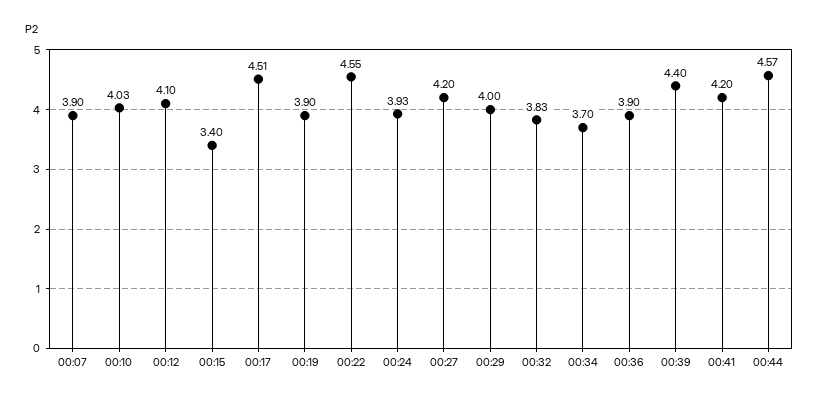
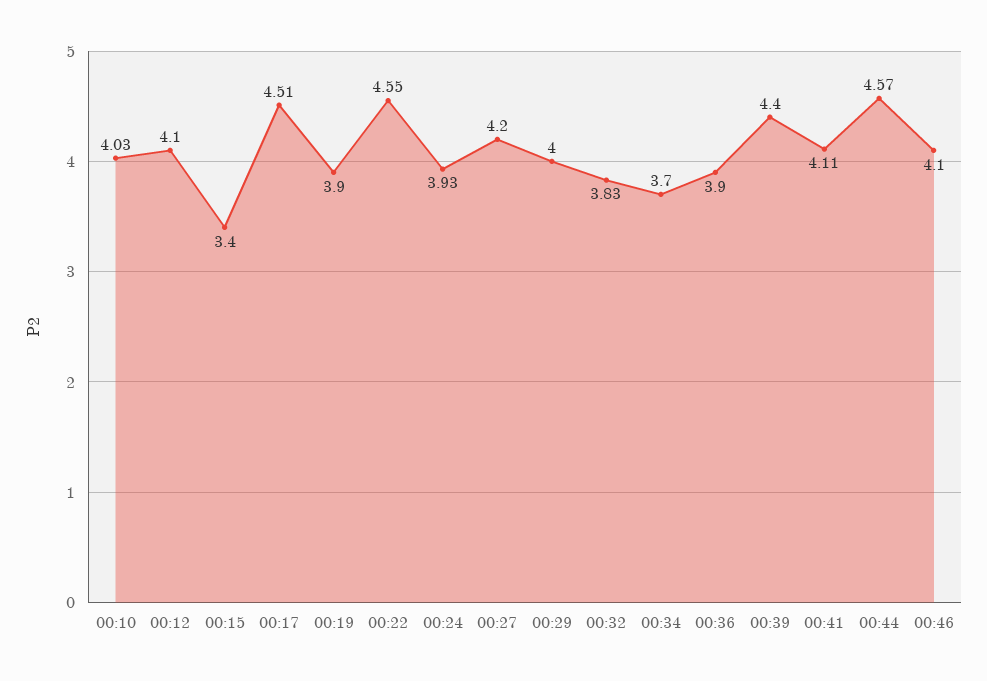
00:07: 3.9 -> none
00:41: 4.2 -> 4.11
00:46: none -> 4.1

